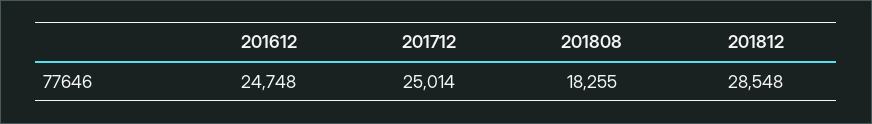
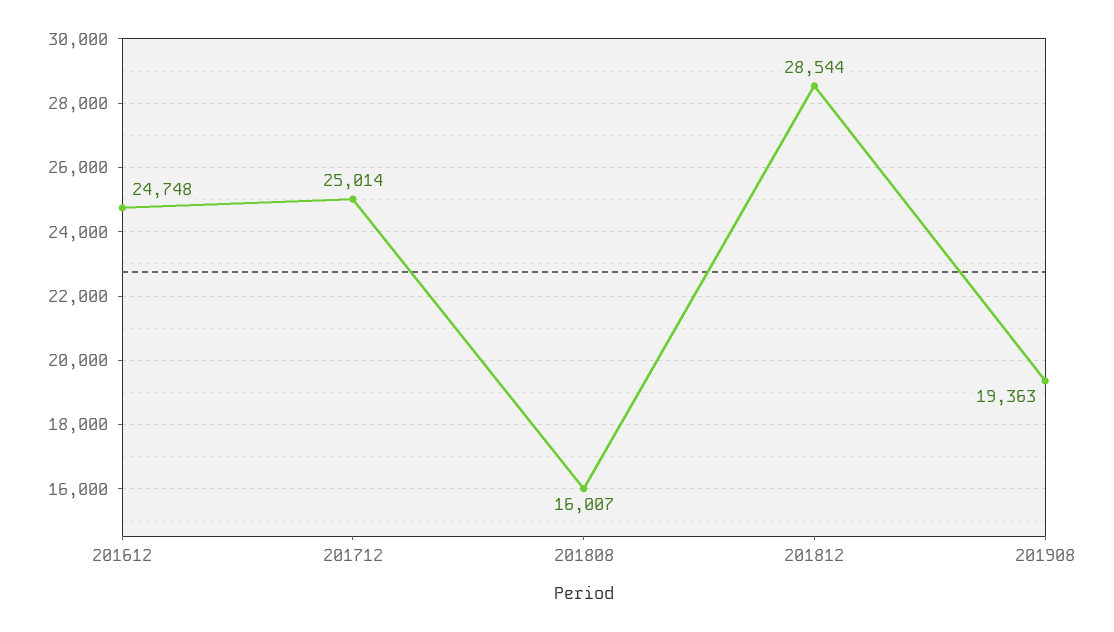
201808: 18255 -> 16007
201812: 28548 -> 28544
201908: none -> 19363

